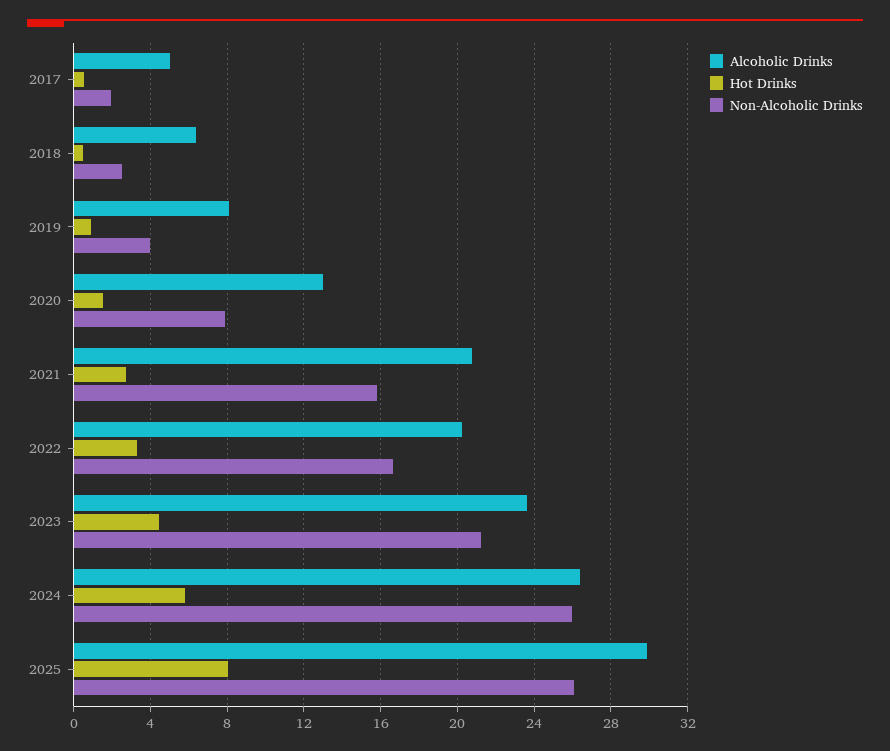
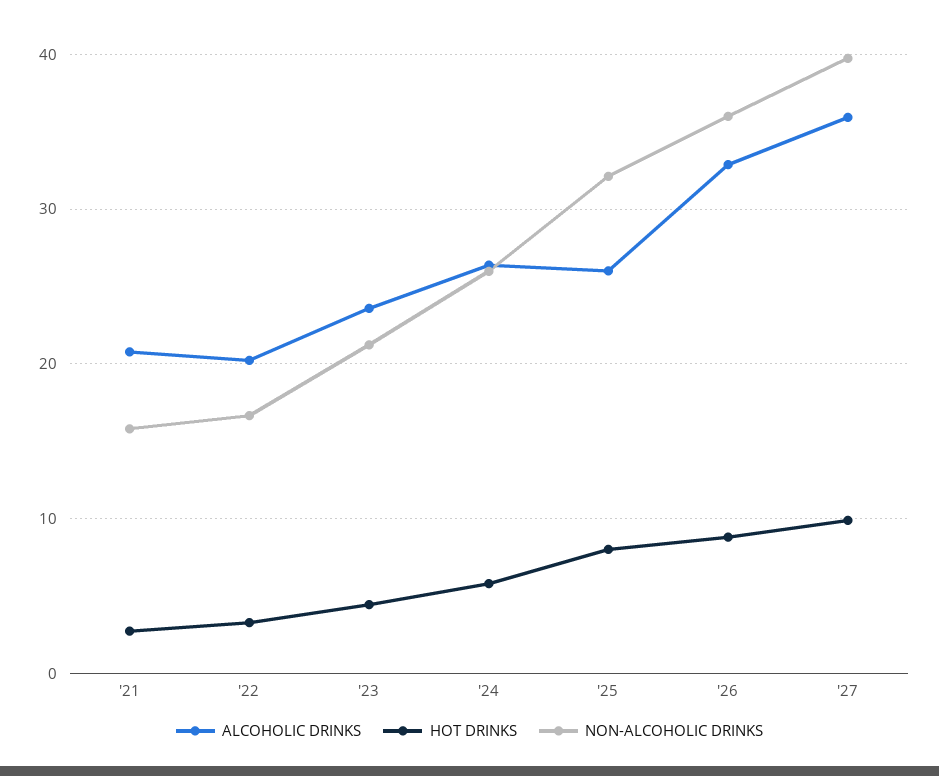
Alcoholic Drinks, 2017: 5 -> none
Hot Drinks, 2017: 0.5 -> none
Non-Alcoholic Drinks, 2017: 2 -> none
Alcoholic Drinks, 2018: 6.5 -> none
Hot Drinks, 2018: 0.5 -> none
Non-Alcoholic Drinks, 2018: 2.5 -> none
Alcoholic Drinks, 2019: 8 -> none
Hot Drinks, 2019: 1 -> none
Non-Alcoholic Drinks, 2019: 4 -> none
Alcoholic Drinks, 2020: 13 -> none
Hot Drinks, 2020: 1.5 -> none
Non-Alcoholic Drinks, 2020: 8 -> none
Alcoholic Drinks, 2025: 30 -> 26
Non-Alcoholic Drinks, 2025: 26 -> 32
Alcoholic Drinks, '26: none -> 33
Hot Drinks, '26: none -> 9
Non-Alcoholic Drinks, '26: none -> 36
Alcoholic Drinks, '27: none -> 36
Hot Drinks, '27: none -> 10
Non-Alcoholic Drinks, '27: none -> 40

